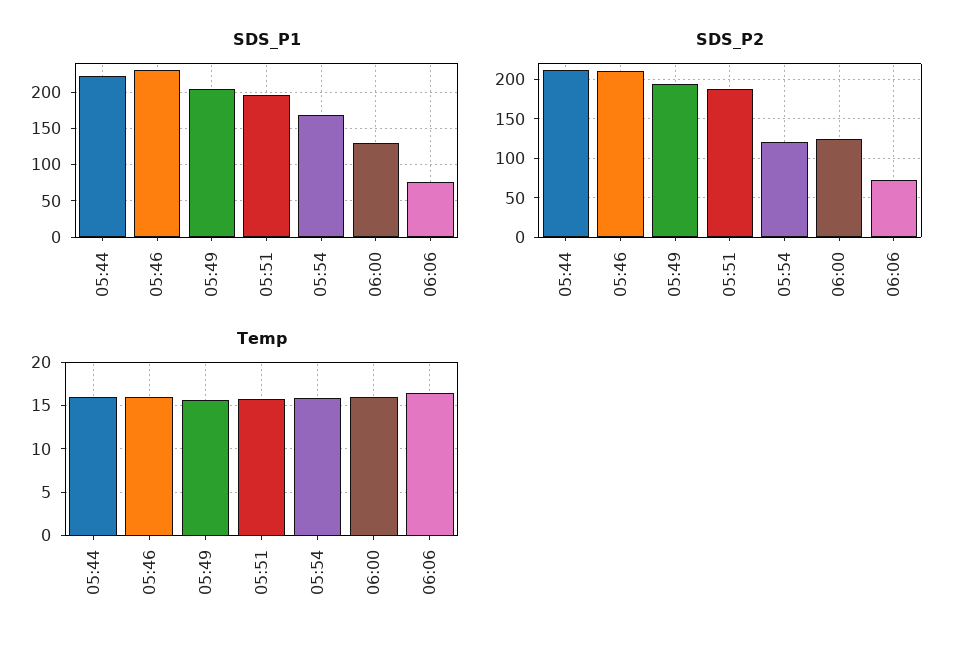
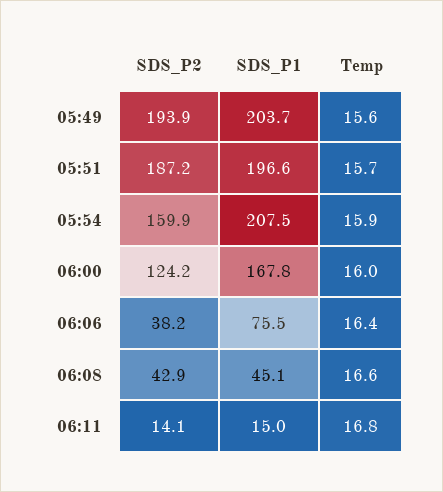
SDS_P1, 05:44: 220 -> none
SDS_P1, 05:46: 230 -> none
SDS_P1, 05:54: 170 -> 207.5
SDS_P1, 06:00: 130 -> 167.8
SDS_P2, 05:44: 210 -> none
SDS_P2, 05:46: 210 -> none
SDS_P2, 05:54: 120 -> 159.9
SDS_P2, 06:06: 70 -> 38.2
Temp, 05:44: 16 -> none
Temp, 05:46: 16 -> none
SDS_P2, 06:08: none -> 42.9
SDS_P1, 06:08: none -> 45.1
Temp, 06:08: none -> 16.6
SDS_P2, 06:11: none -> 14.1
SDS_P1, 06:11: none -> 15
Temp, 06:11: none -> 16.8

